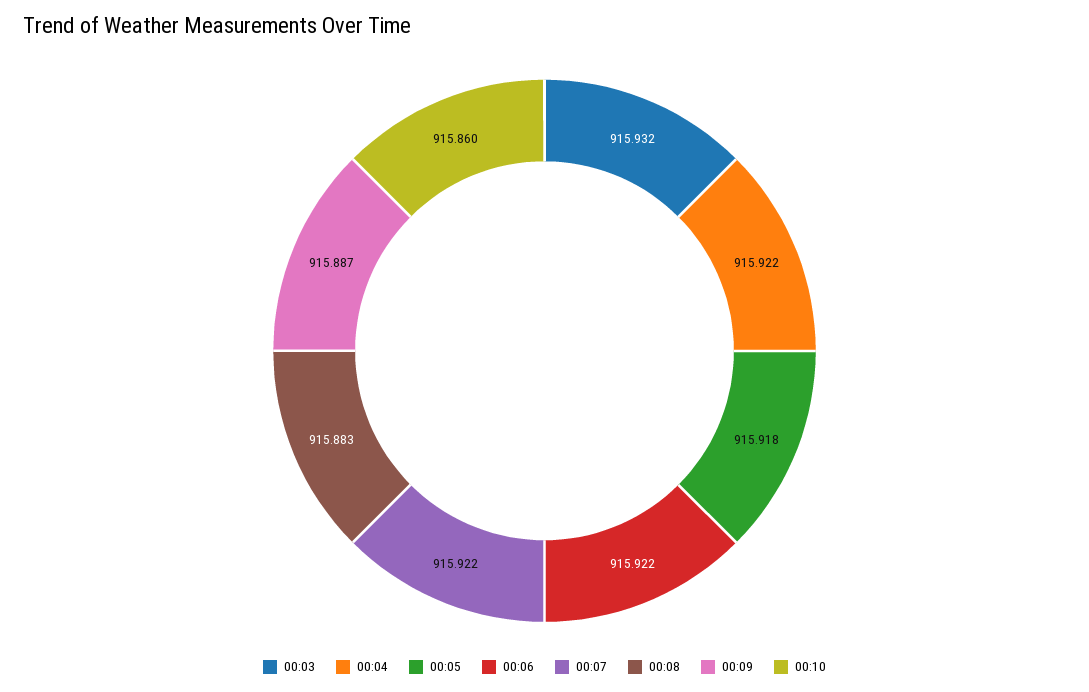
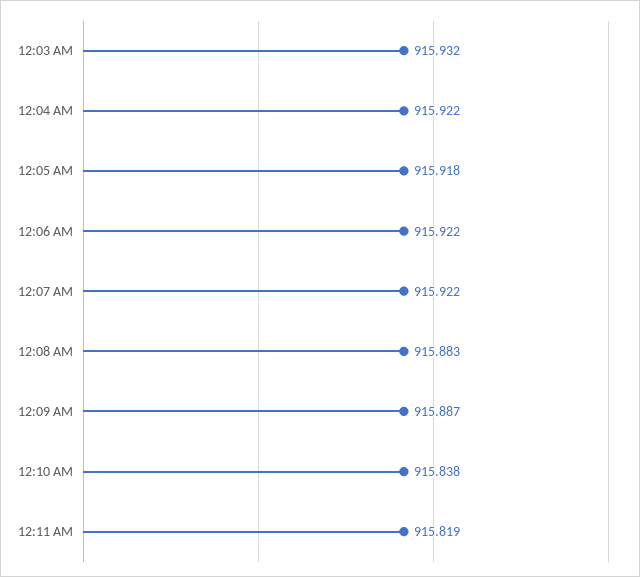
00:10: 915.86 -> 915.838
12:11 AM: none -> 915.819

